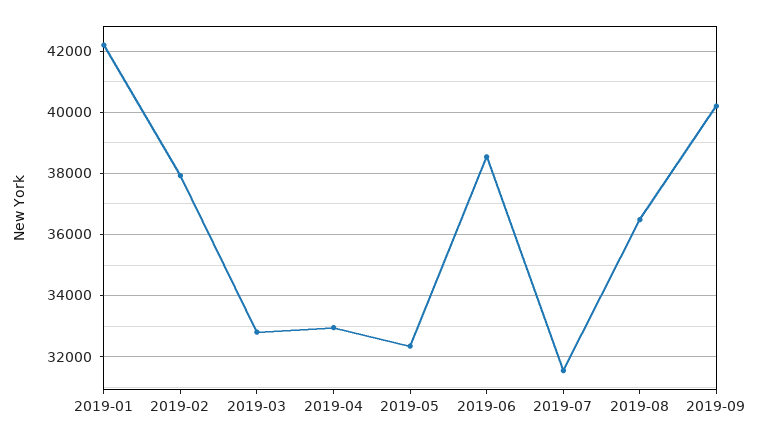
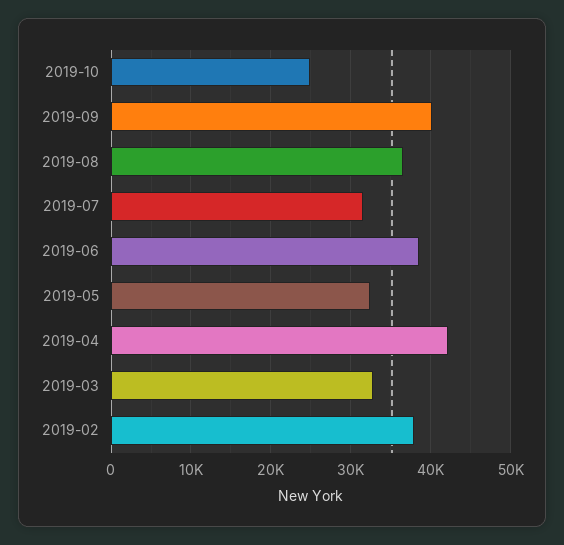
2019-01: 42200 -> none
2019-04: 33000 -> 42000
2019-10: none -> 25000

